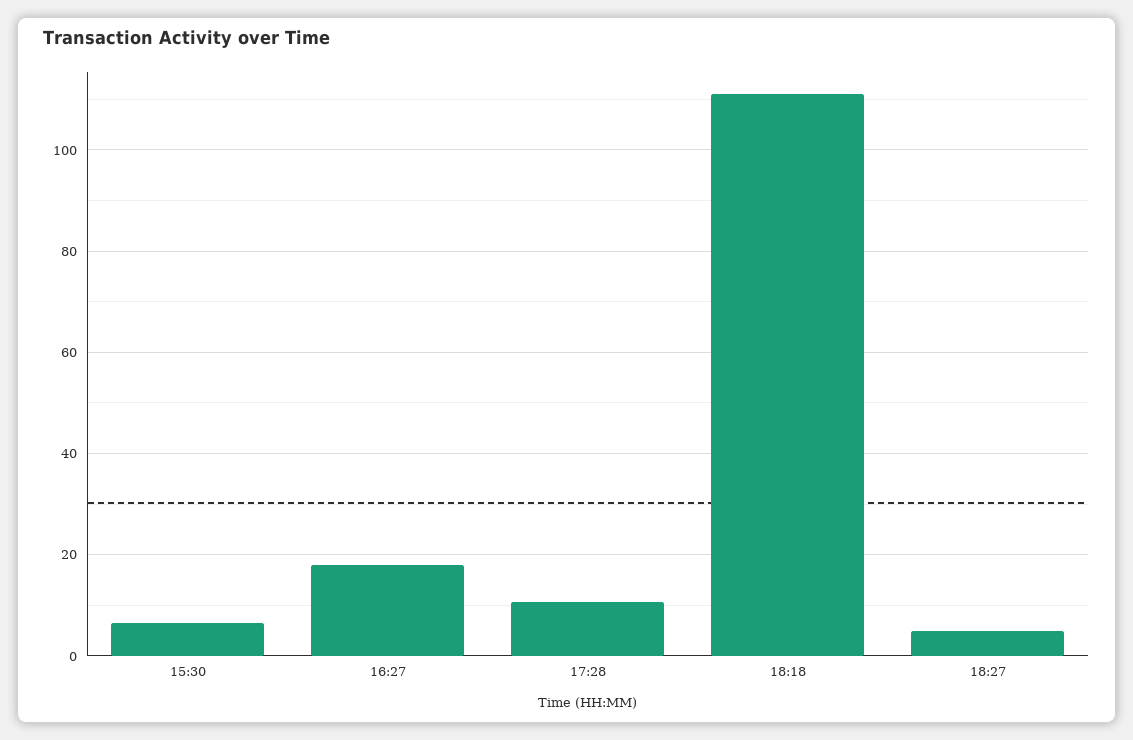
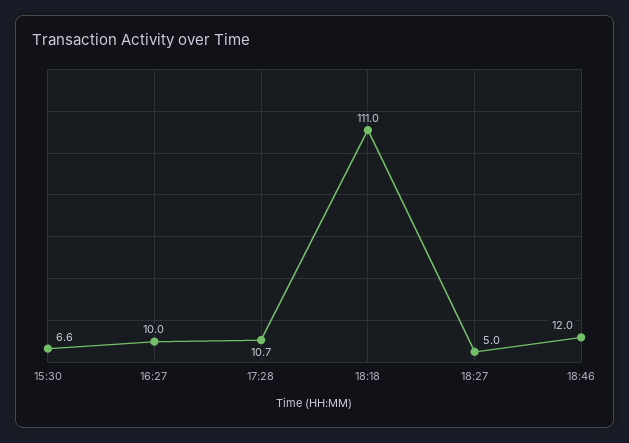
16:27: 18 -> 10
18:46: none -> 12

